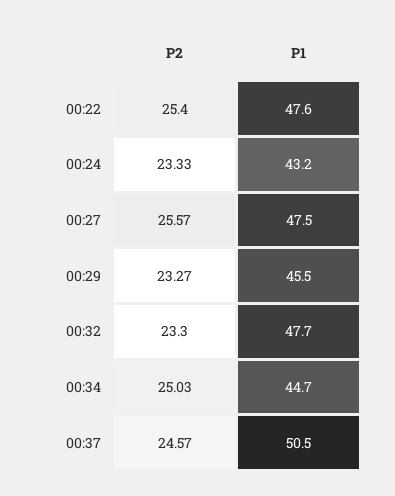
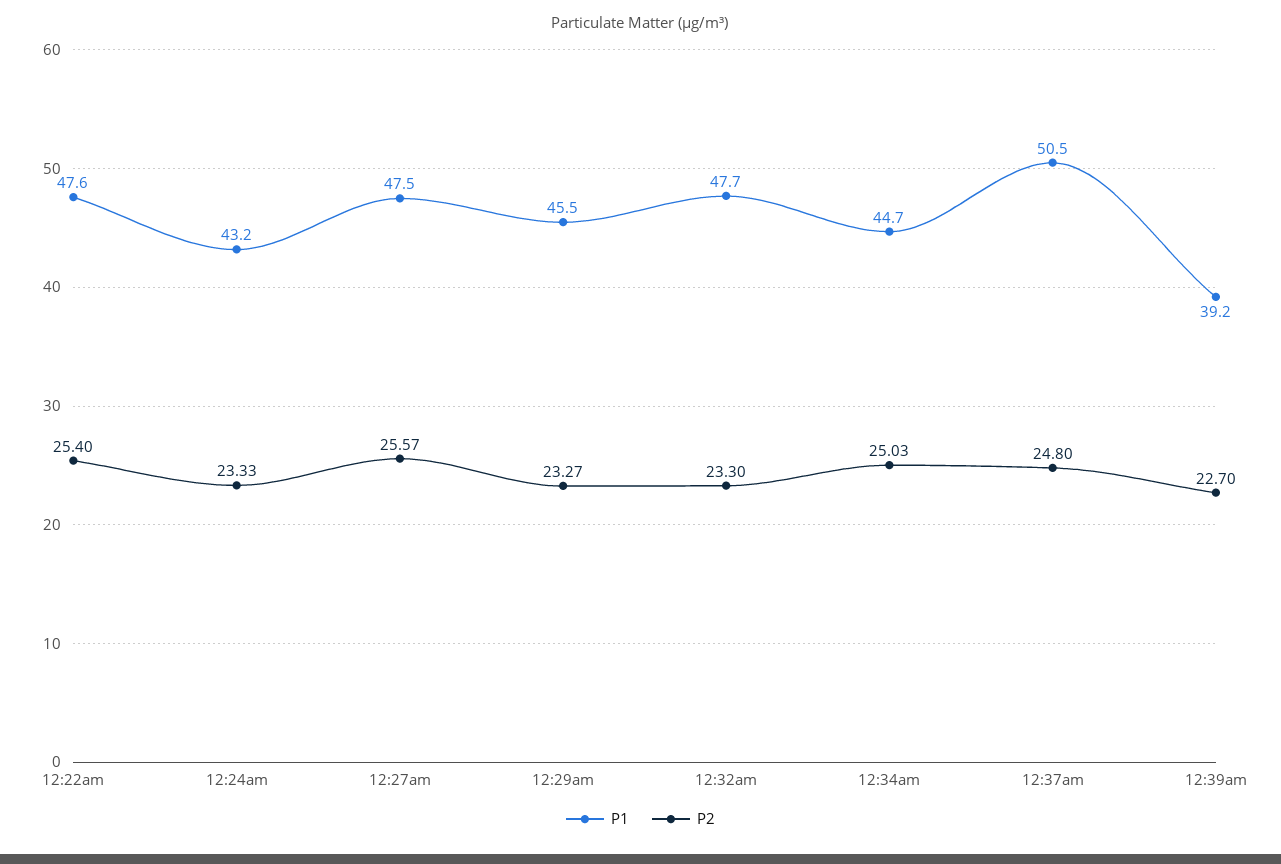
P2, 00:37: 24.57 -> 24.8
P1, 12:39am: none -> 39.2
P2, 12:39am: none -> 22.7

